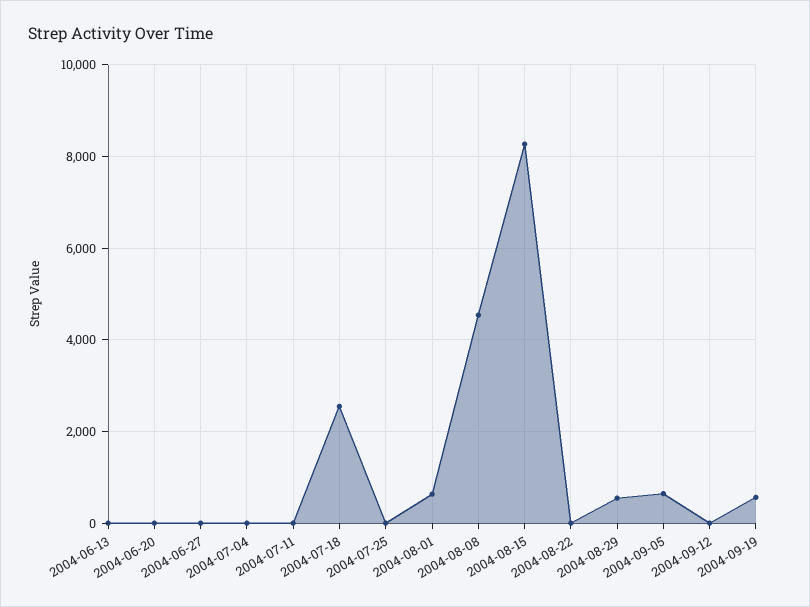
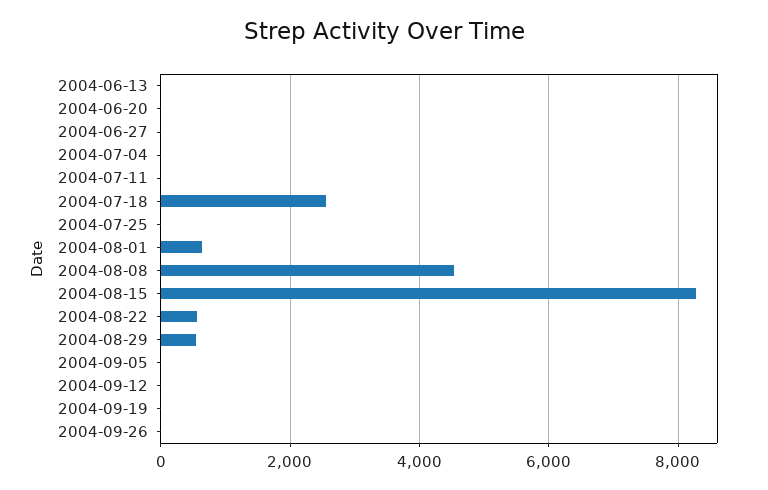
2004-08-22: 0 -> 600
2004-09-05: 600 -> 0
2004-09-19: 600 -> 0
2004-09-26: none -> 0

